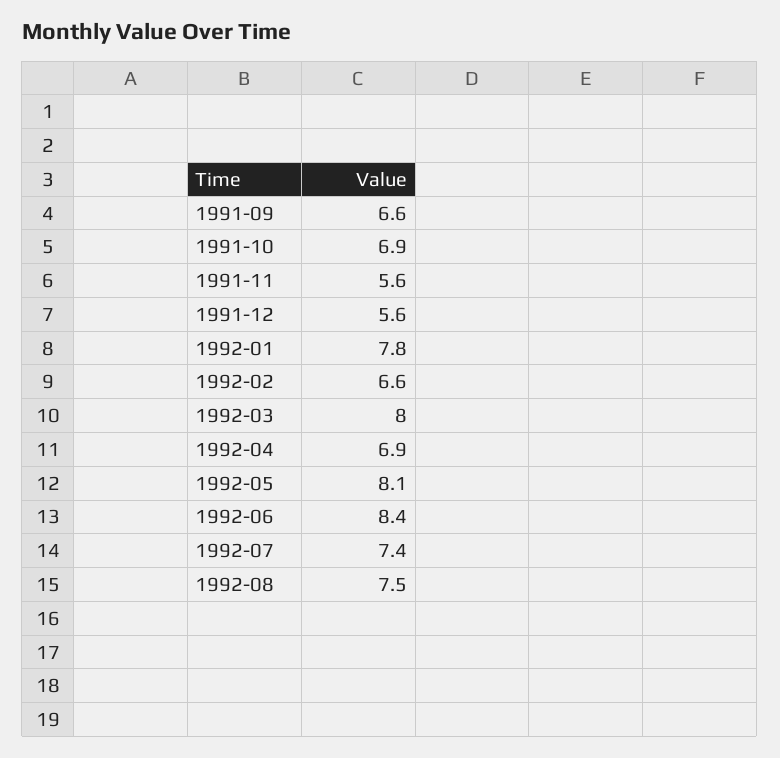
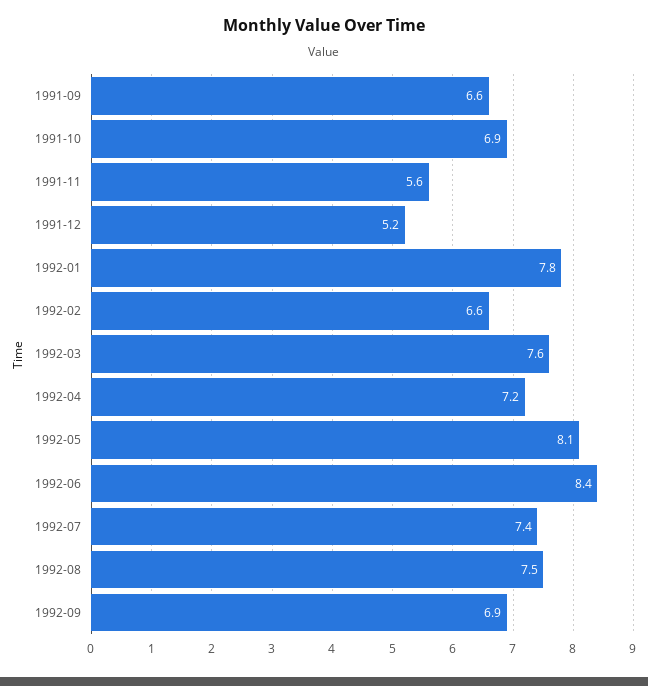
1991-12: 5.6 -> 5.2
1992-03: 8 -> 7.6
1992-04: 6.9 -> 7.2
1992-09: none -> 6.9

